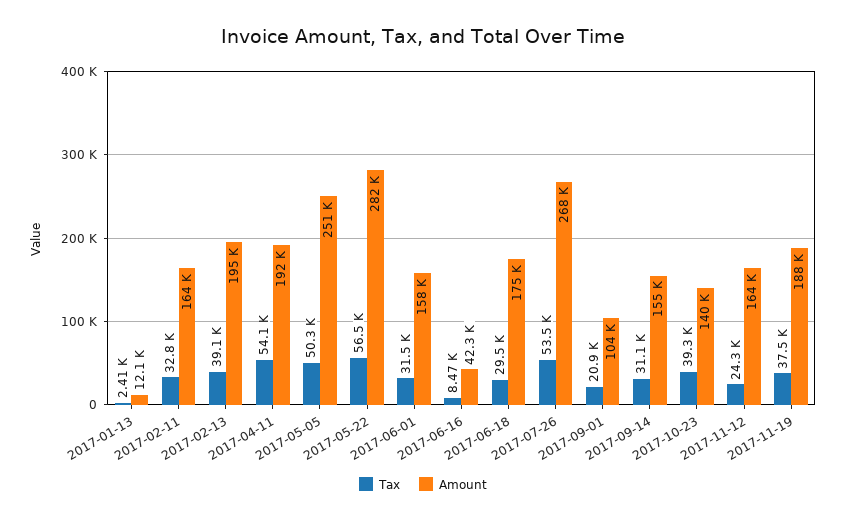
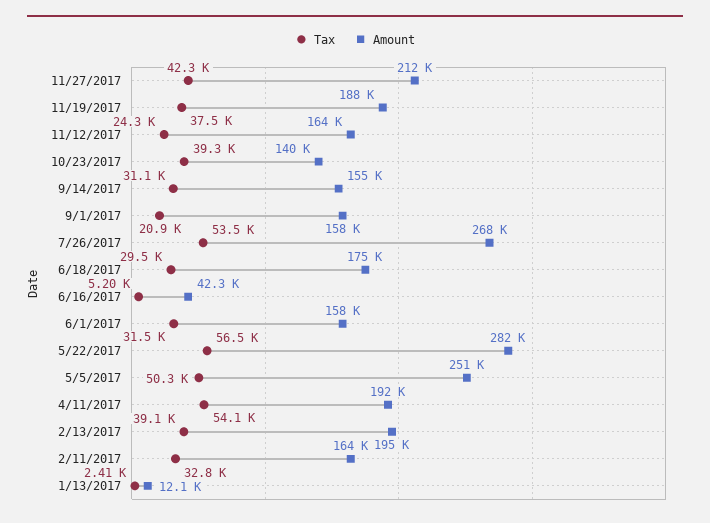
Tax, 2017-06-16: 8470 -> 5200
Amount, 2017-09-01: 104000 -> 158000
Tax, 11/27/2017: none -> 42300
Amount, 11/27/2017: none -> 212000

